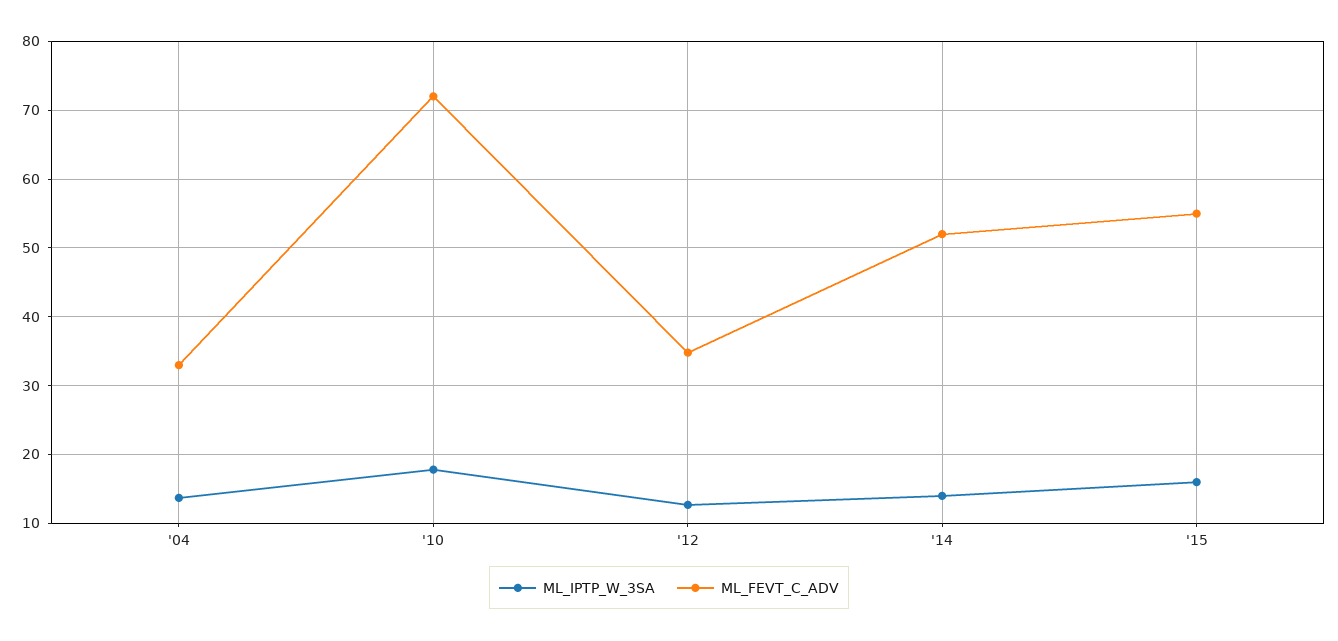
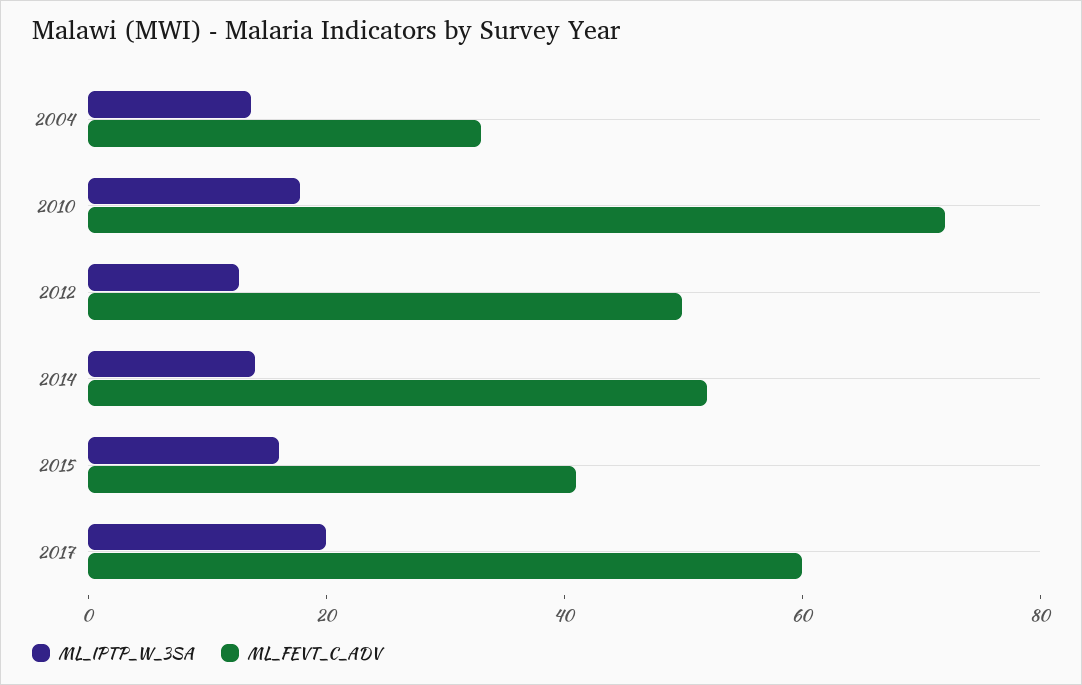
ML_FEVT_C_ADV, '12: 35 -> 50
ML_FEVT_C_ADV, '15: 55 -> 40
ML_IPTP_W_3SA, 2017: none -> 20
ML_FEVT_C_ADV, 2017: none -> 60

